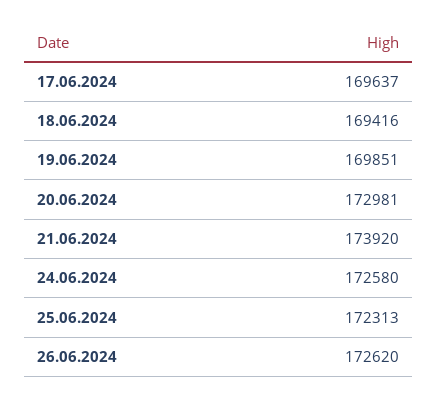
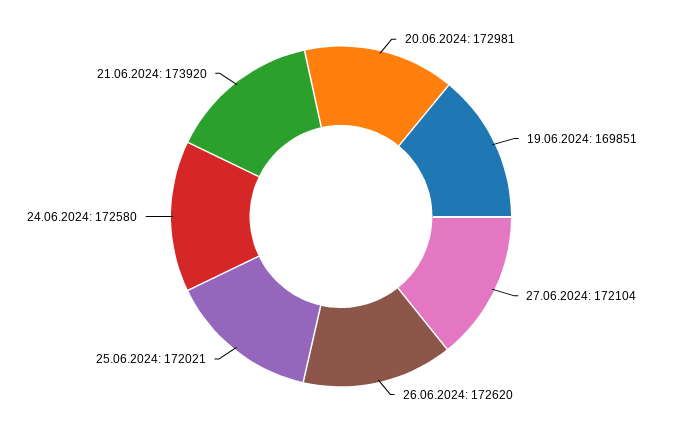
17.06.2024: 169637 -> none
18.06.2024: 169416 -> none
25.06.2024: 172313 -> 172021
27.06.2024: none -> 172104

